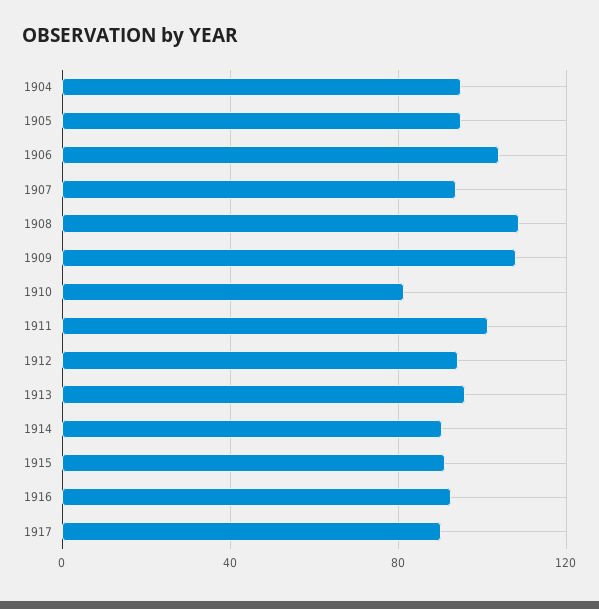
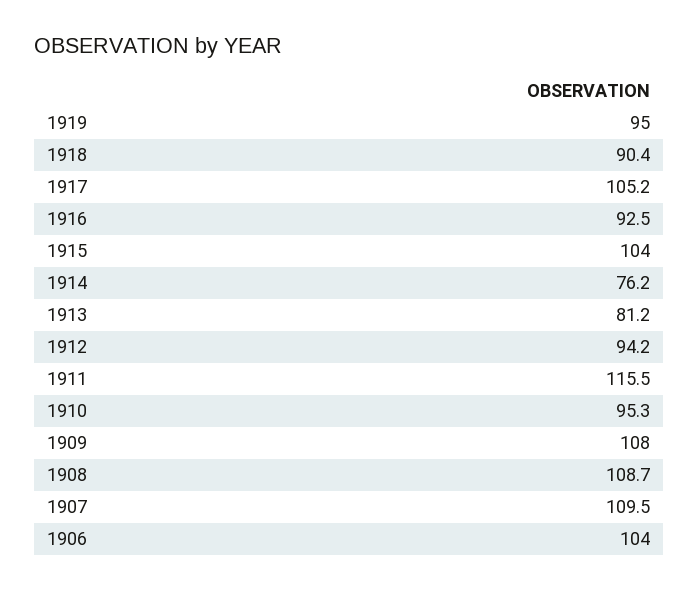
1904: 95 -> none
1905: 95 -> none
1907: 95 -> 109.5
1910: 80 -> 95.3
1911: 100 -> 115.5
1913: 95 -> 81.2
1914: 90 -> 76.2
1915: 90 -> 104
1917: 90 -> 105.2
1919: none -> 95
1918: none -> 90.4

